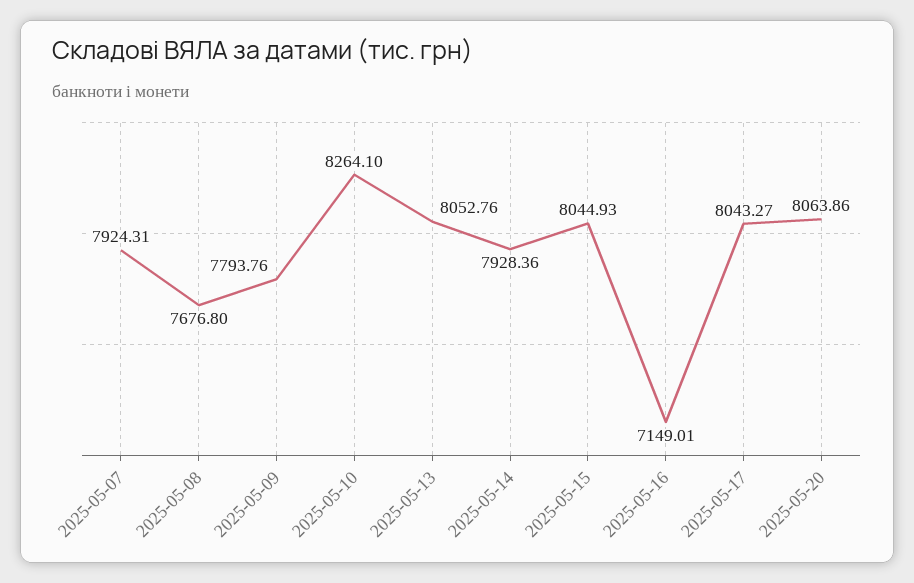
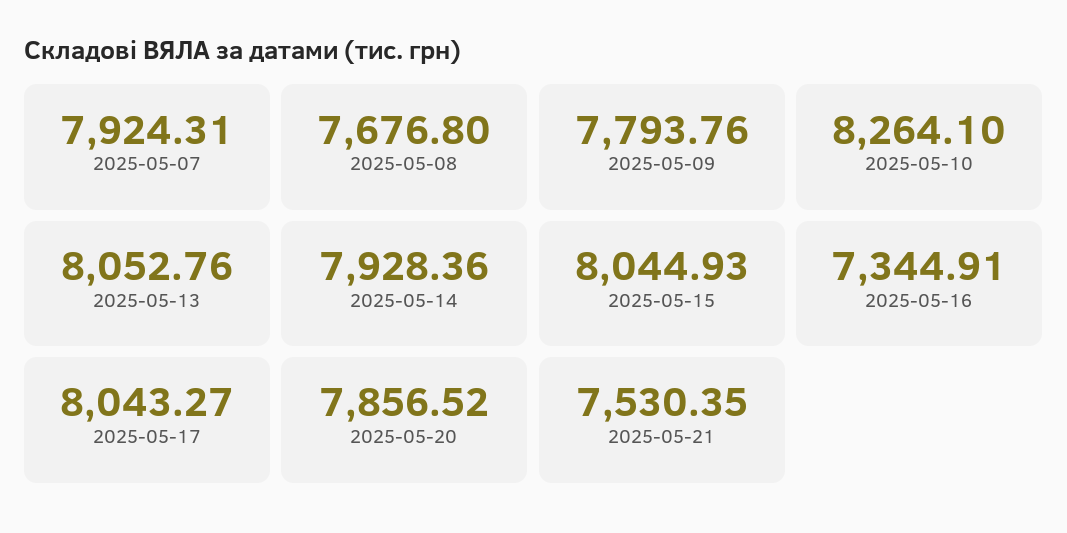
2025-05-16: 7149.01 -> 7344.91
2025-05-20: 8063.86 -> 7856.52
2025-05-21: none -> 7530.35

